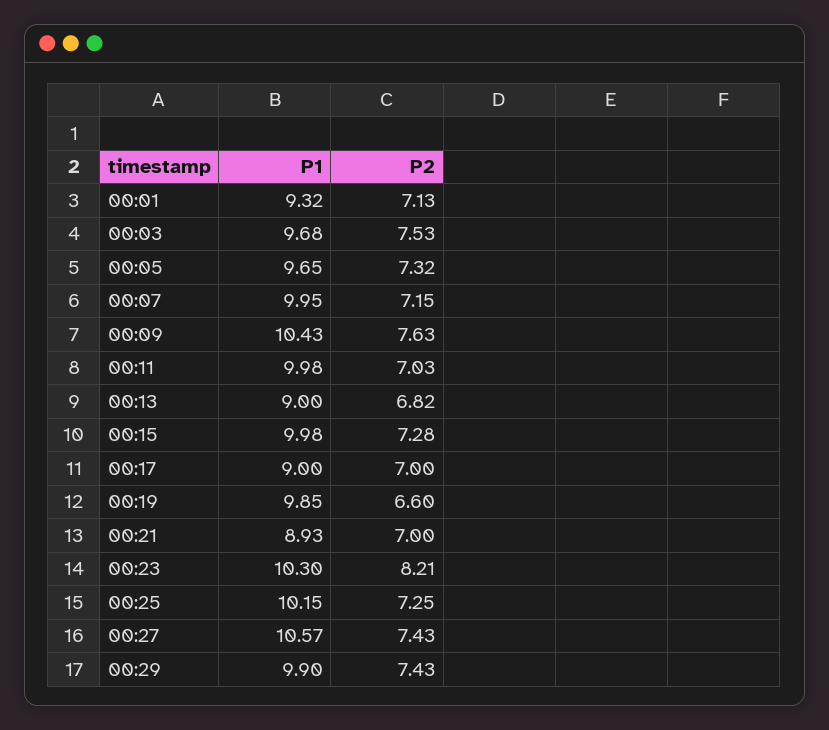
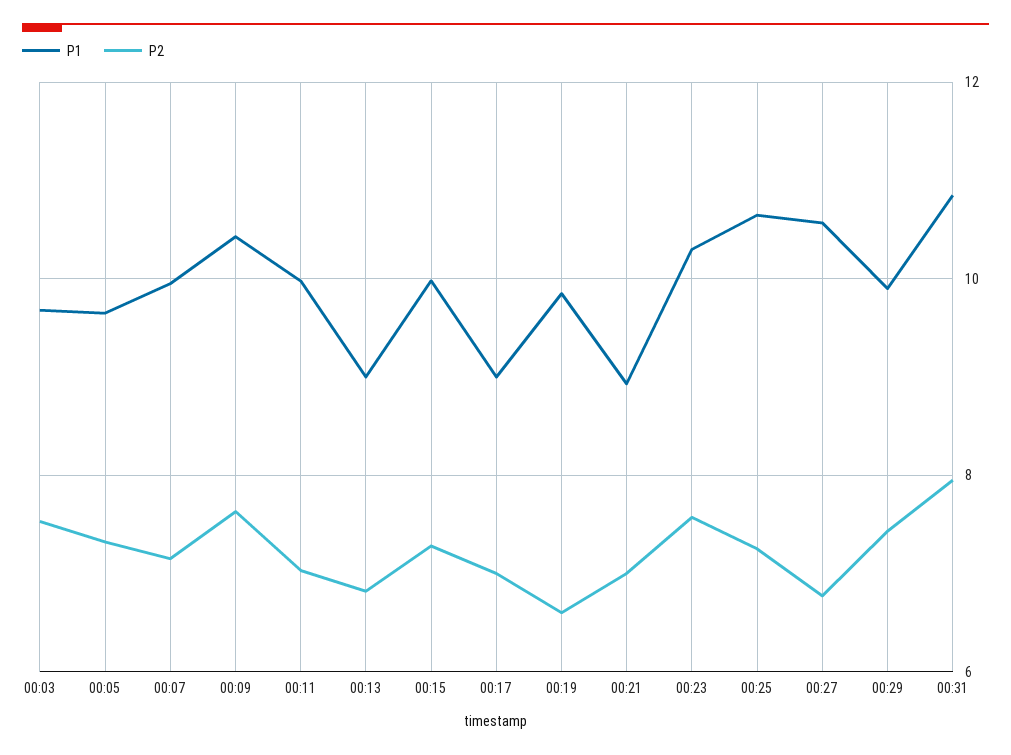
P1, 00:01: 9.32 -> none
P2, 00:01: 7.13 -> none
P2, 00:23: 8.21 -> 7.6
P1, 00:25: 10.15 -> 10.6
P2, 00:27: 7.43 -> 6.8
P1, 00:31: none -> 10.8
P2, 00:31: none -> 8

